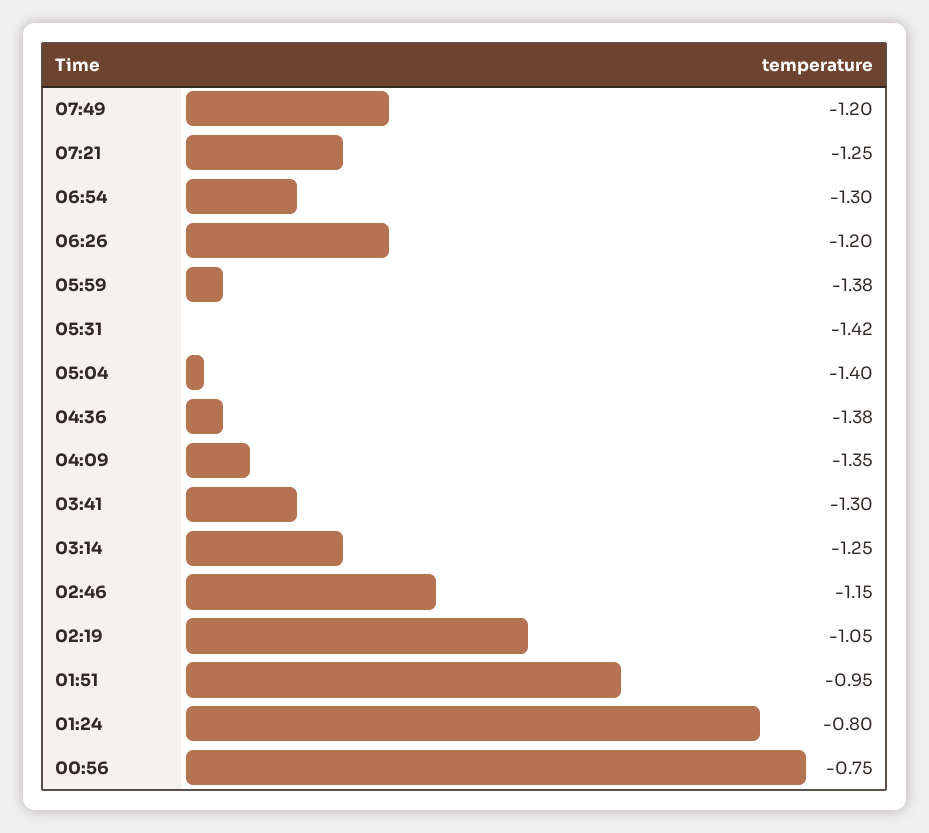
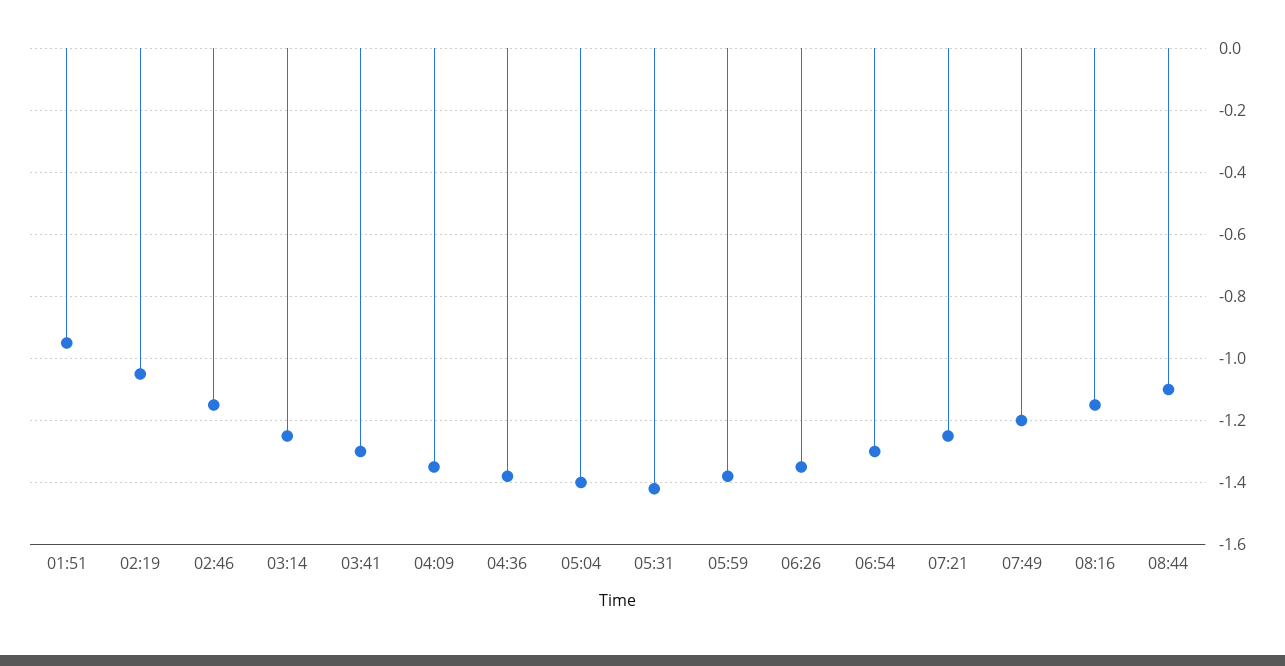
06:26: -1.2 -> -1.35
01:24: -0.8 -> none
00:56: -0.75 -> none
08:16: none -> -1.15
08:44: none -> -1.1

